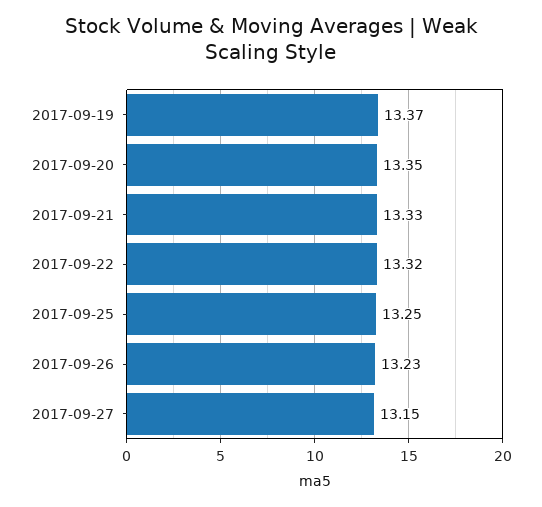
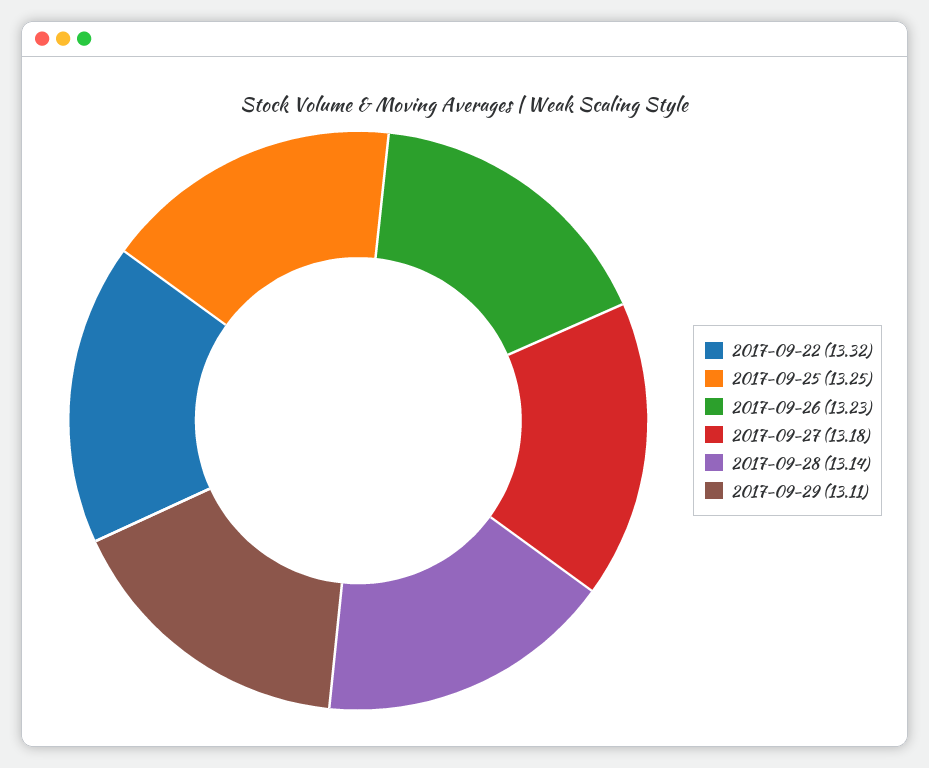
2017-09-19: 13.37 -> none
2017-09-20: 13.35 -> none
2017-09-21: 13.33 -> none
2017-09-27: 13.15 -> 13.18
2017-09-28: none -> 13.14
2017-09-29: none -> 13.11

